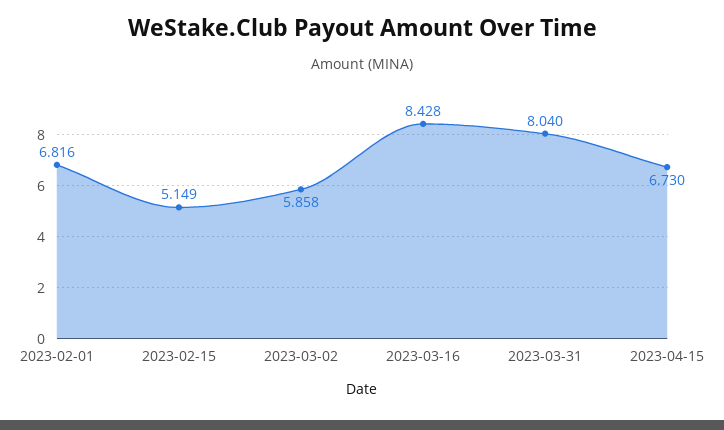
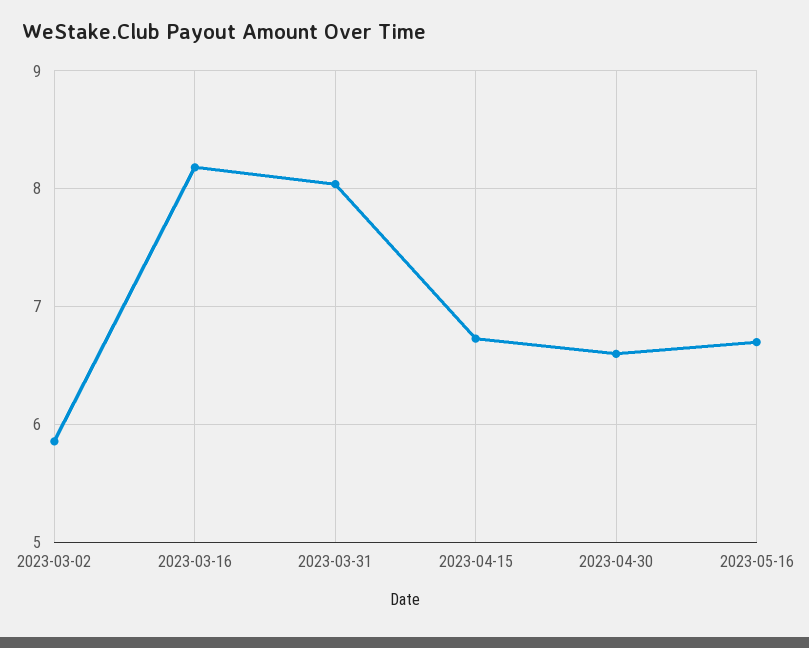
2023-02-01: 6.816 -> none
2023-02-15: 5.149 -> none
2023-03-16: 8.428 -> 8.2
2023-04-30: none -> 6.6
2023-05-16: none -> 6.7

